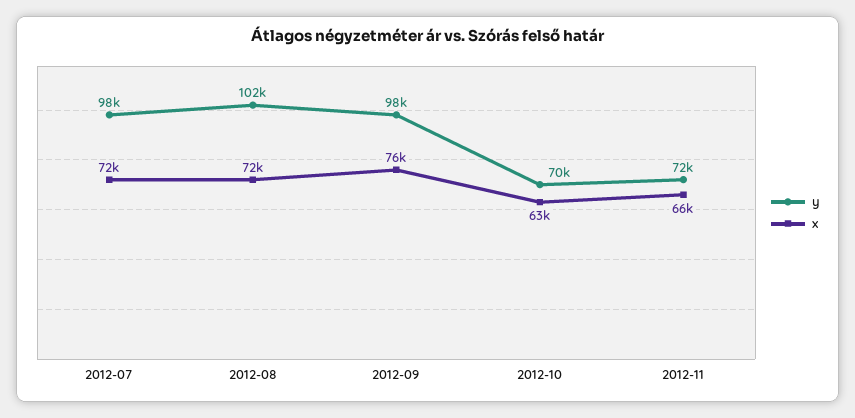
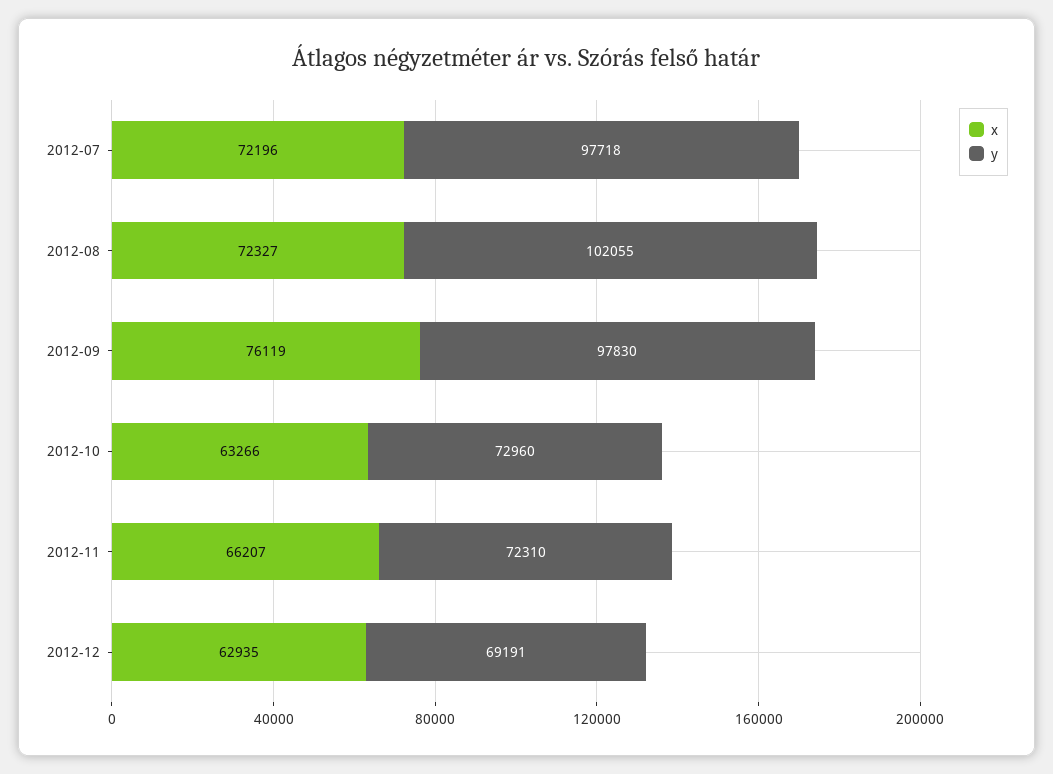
y, 2012-10: 70000 -> 72960
x, 2012-12: none -> 62935
y, 2012-12: none -> 69191

